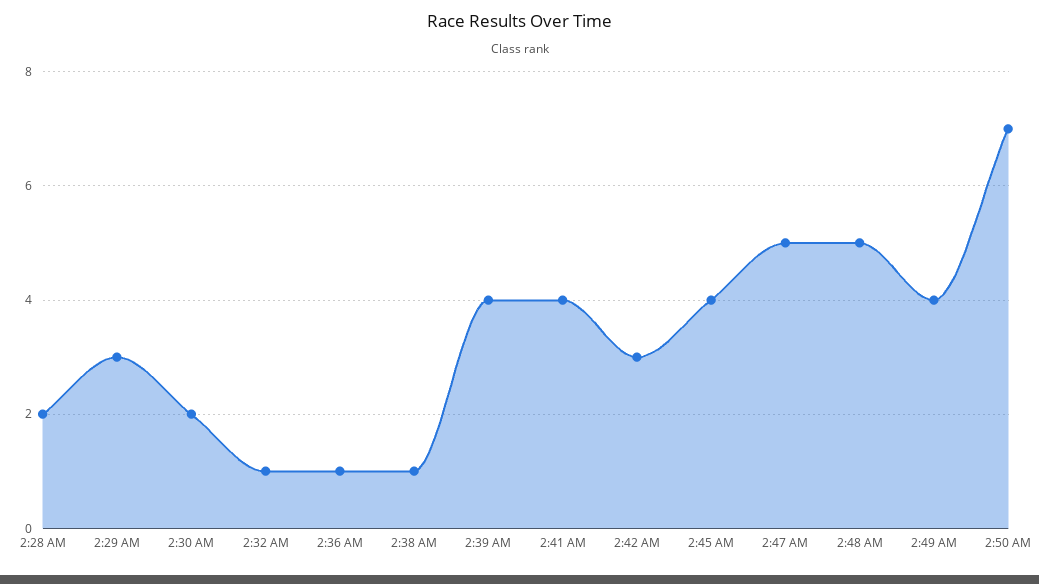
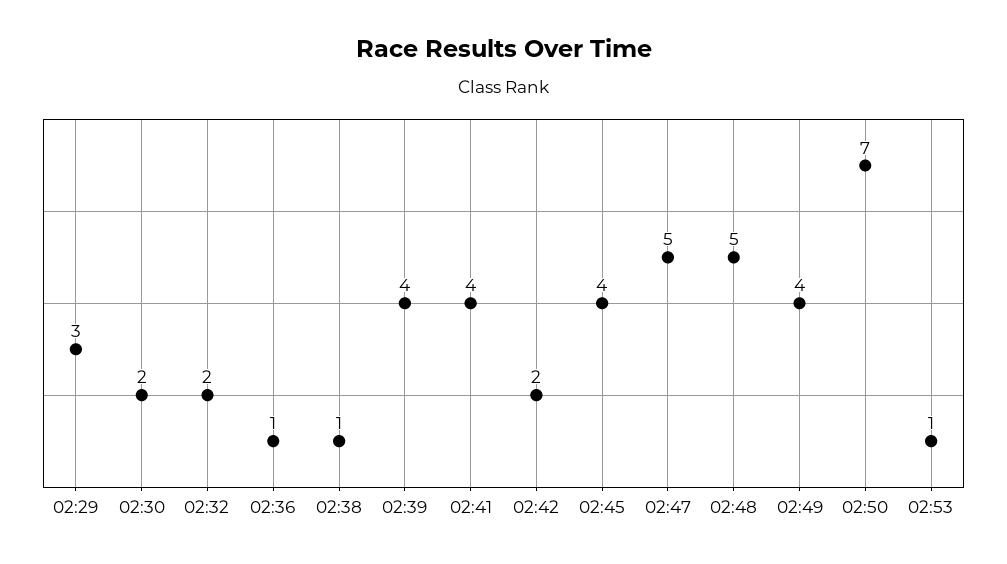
2:28 AM: 2 -> none
2:32 AM: 1 -> 2
2:42 AM: 3 -> 2
02:53: none -> 1

